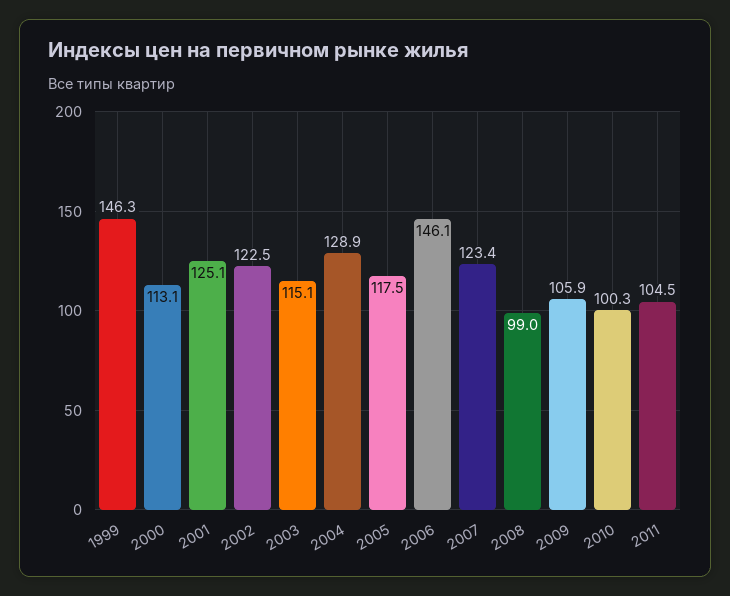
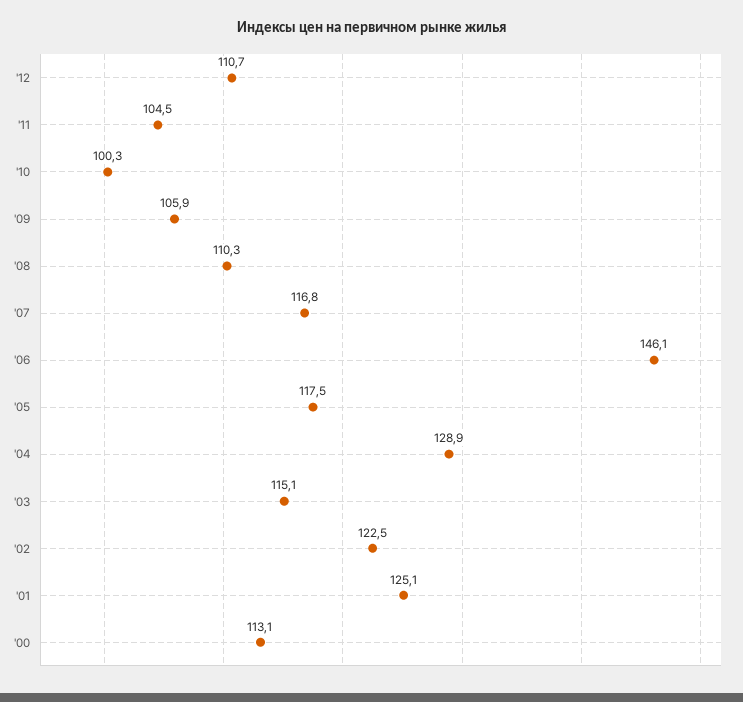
1999: 146.3 -> none
2007: 123.4 -> 116.8
2008: 99 -> 110.3
'12: none -> 110.7

